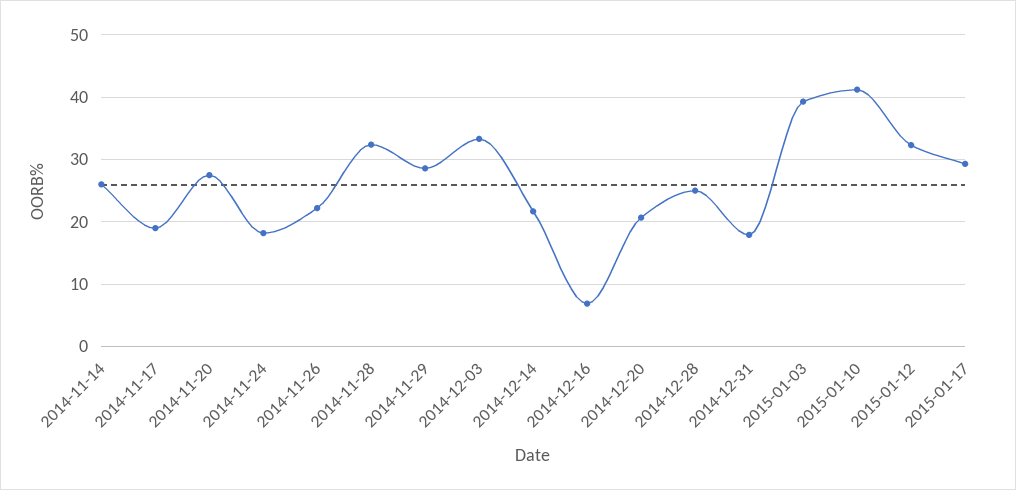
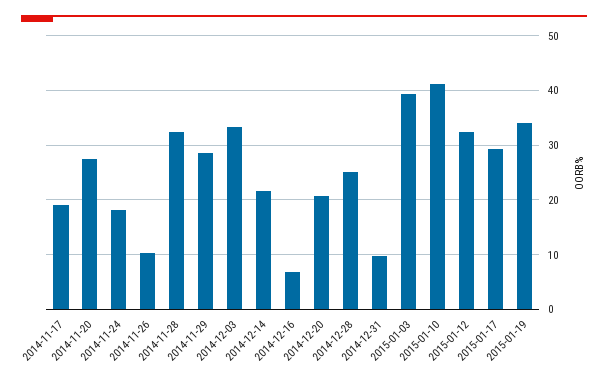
2014-11-14: 26 -> none
2014-11-26: 22 -> 10
2014-12-31: 18 -> 10
2015-01-19: none -> 34

